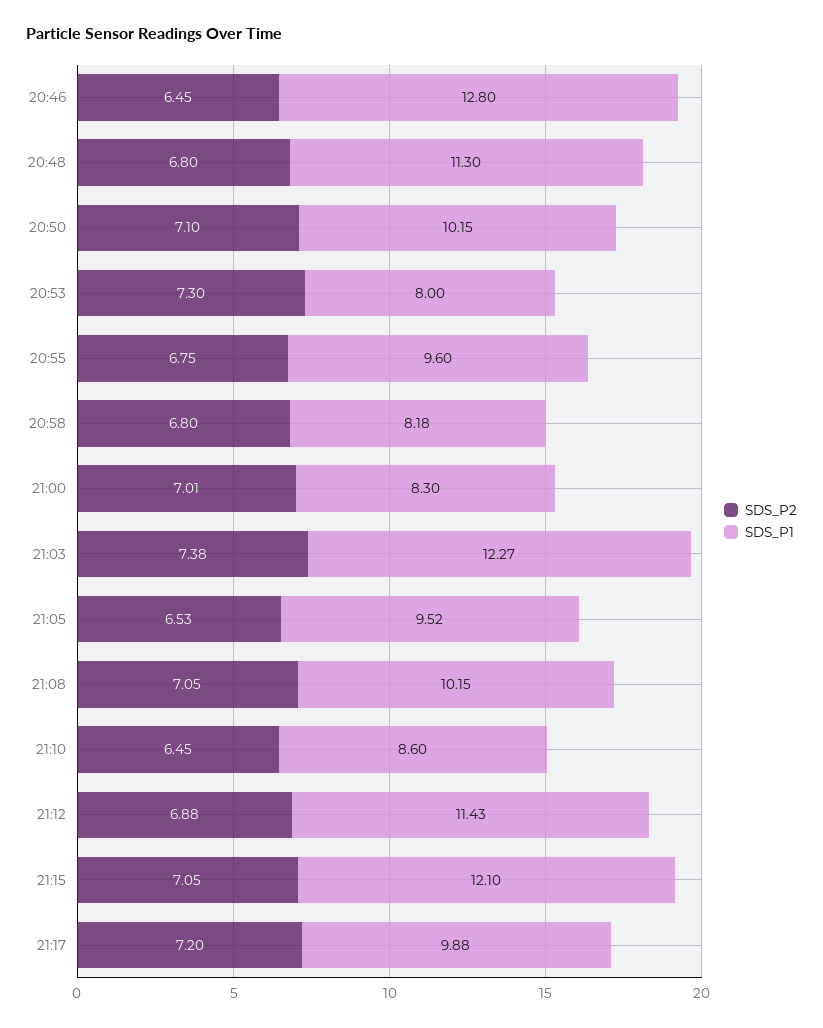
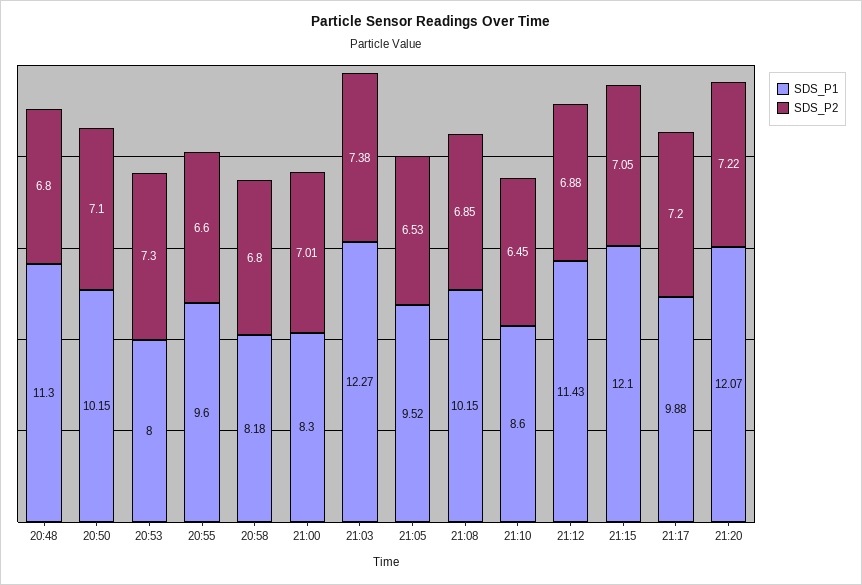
SDS_P2, 20:46: 6.45 -> none
SDS_P1, 20:46: 12.8 -> none
SDS_P2, 20:55: 6.75 -> 6.6
SDS_P2, 21:08: 7.05 -> 6.85
SDS_P1, 21:20: none -> 12.07
SDS_P2, 21:20: none -> 7.22

